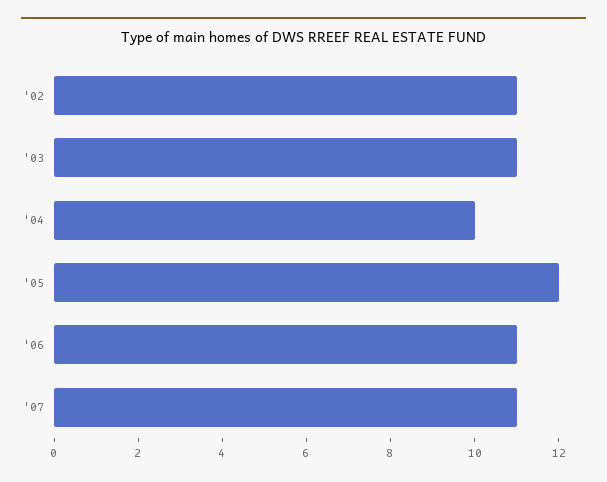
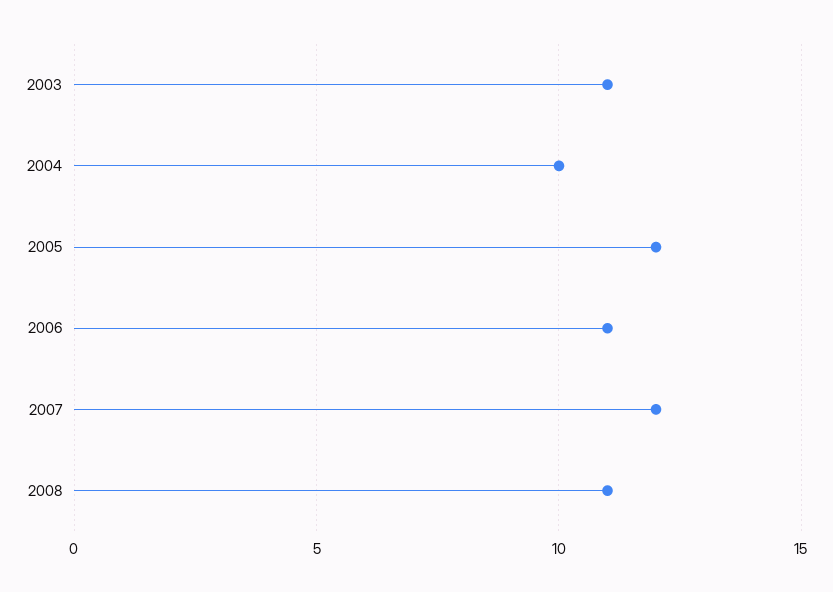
'02: 11 -> none
'07: 11 -> 12
2008: none -> 11

